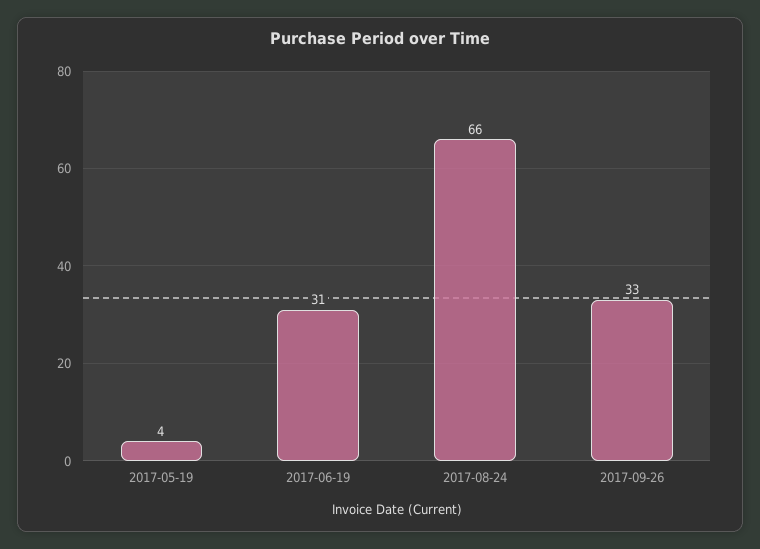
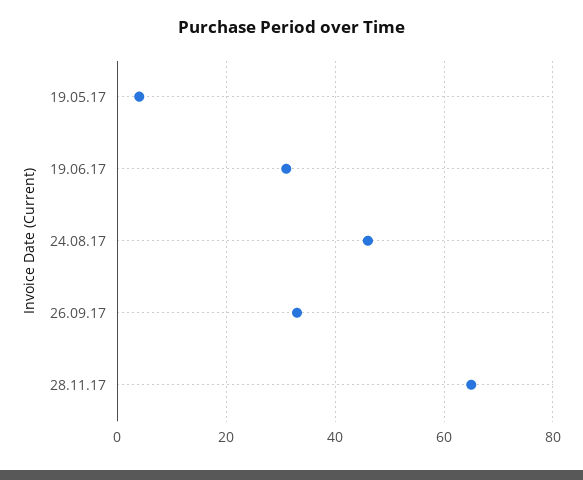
2017-08-24: 66 -> 45
28.11.17: none -> 65

